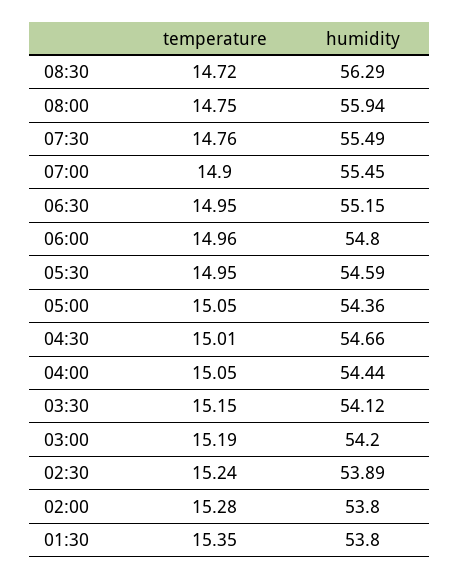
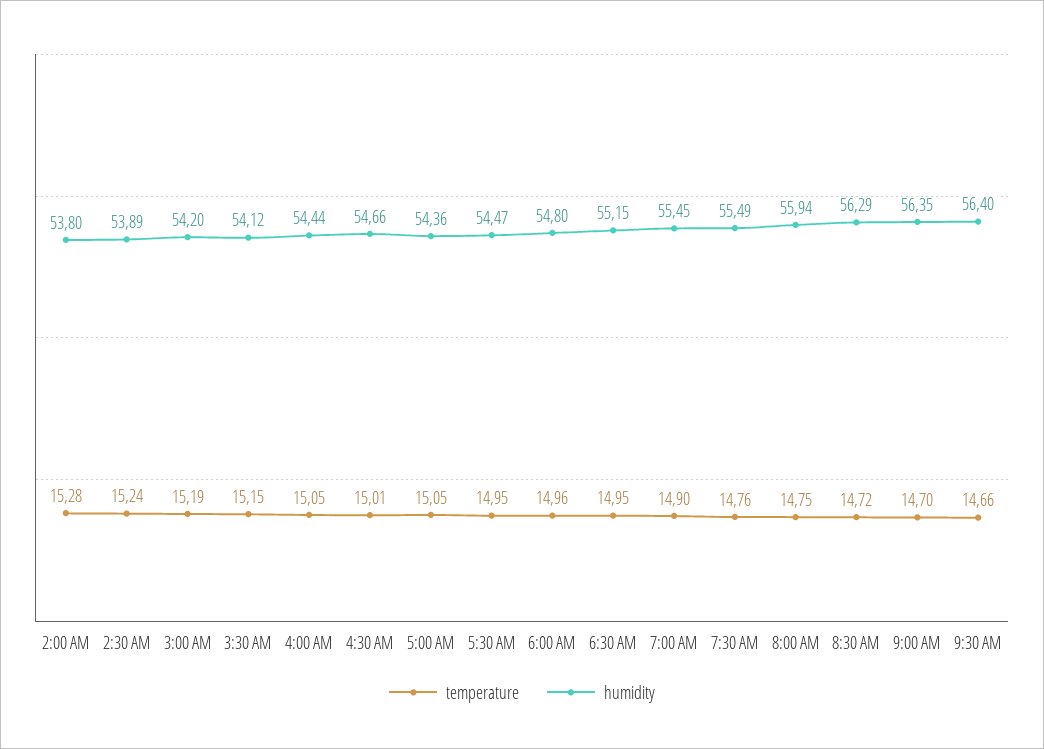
humidity, 05:30: 54.59 -> 54.47
temperature, 01:30: 15.35 -> none
humidity, 01:30: 53.8 -> none
temperature, 9:00 AM: none -> 14.7
humidity, 9:00 AM: none -> 56.35
temperature, 9:30 AM: none -> 14.66
humidity, 9:30 AM: none -> 56.4

